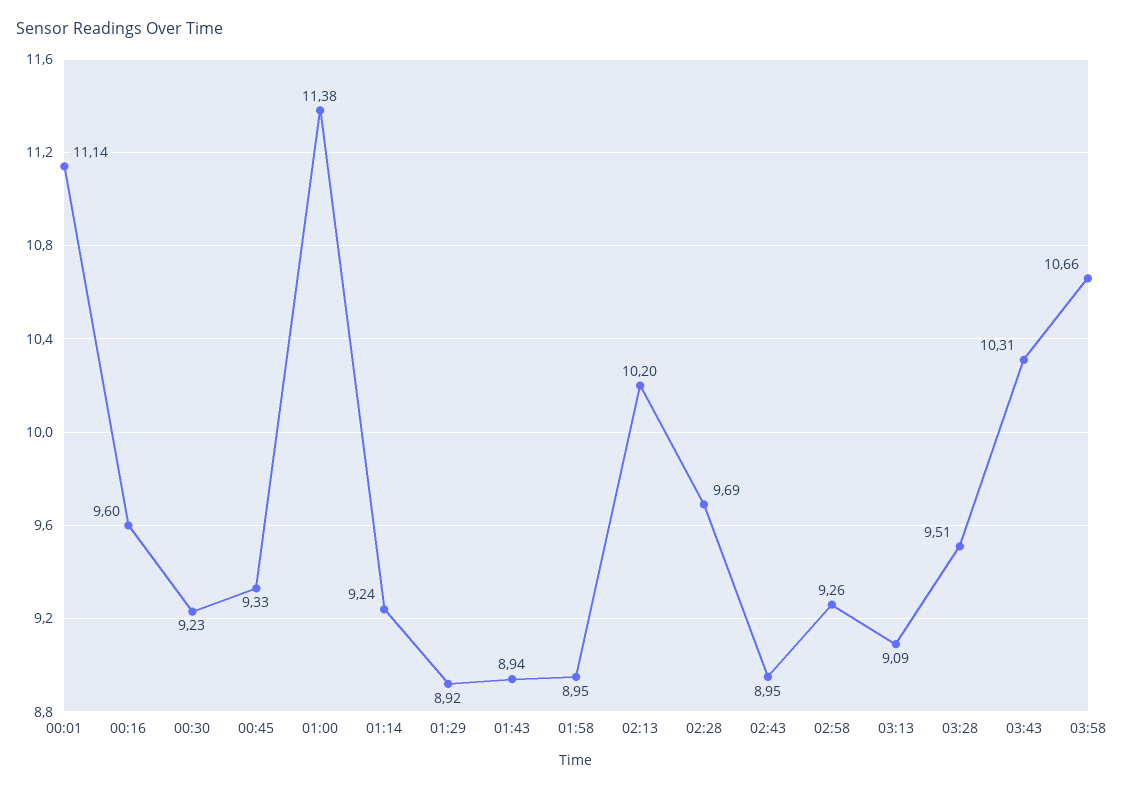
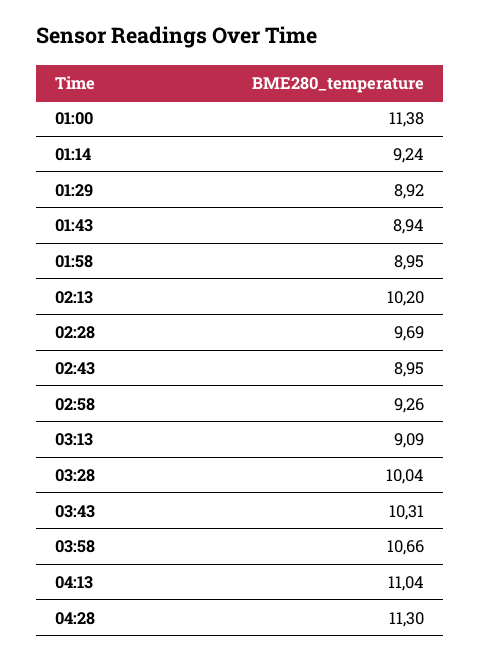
00:01: 11.14 -> none
00:16: 9.6 -> none
00:30: 9.23 -> none
00:45: 9.33 -> none
03:28: 9.51 -> 10.04
04:13: none -> 11.04
04:28: none -> 11.3

